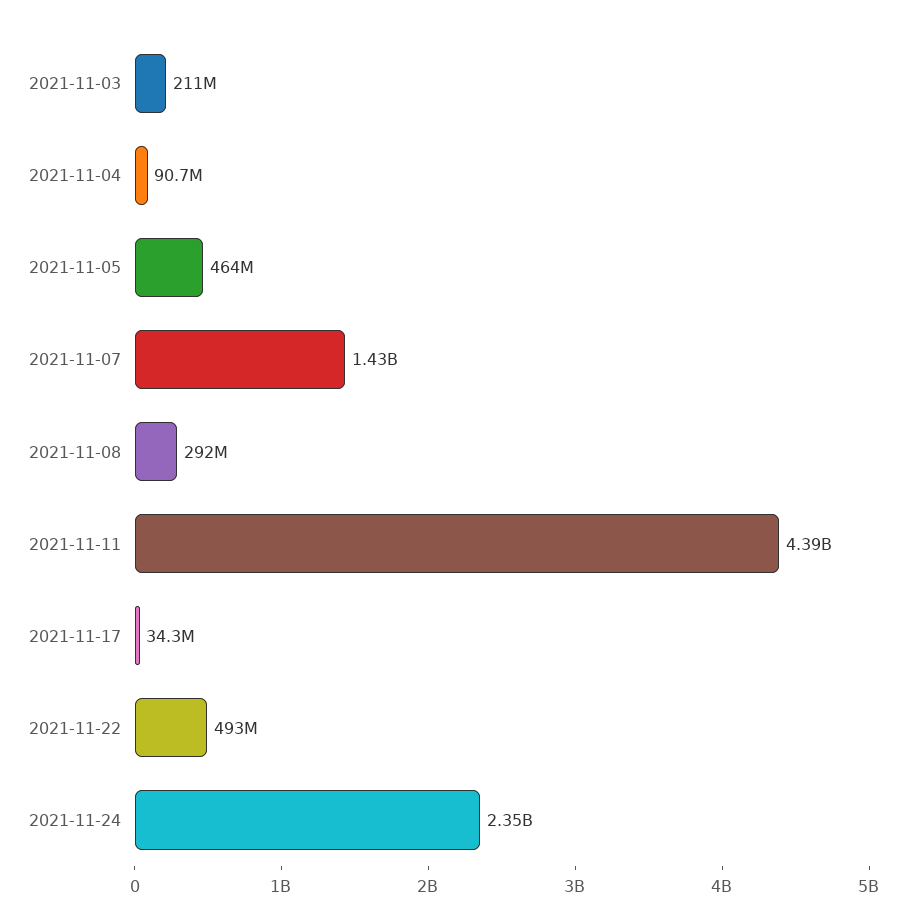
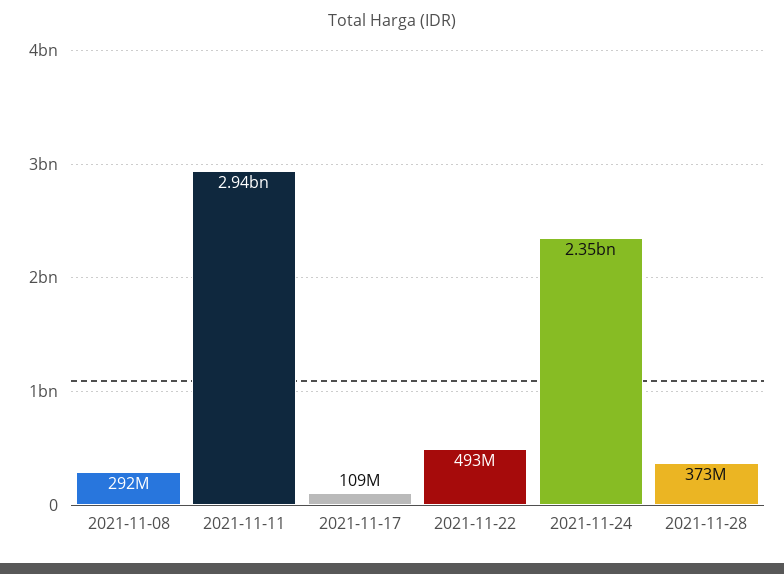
2021-11-03: 211000000 -> none
2021-11-04: 90700000 -> none
2021-11-05: 464000000 -> none
2021-11-07: 1430000000 -> none
2021-11-11: 4390000000 -> 2940000000
2021-11-17: 34300000 -> 109000000
2021-11-28: none -> 373000000

